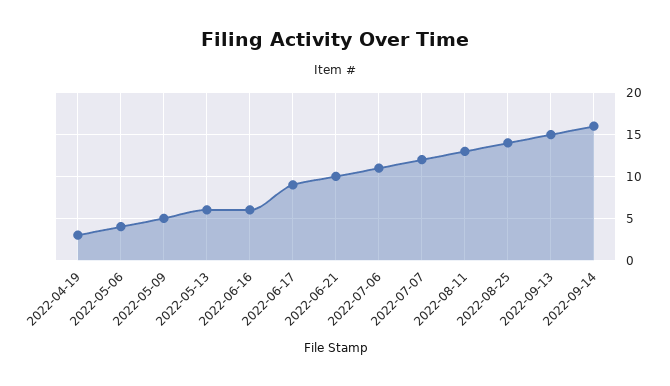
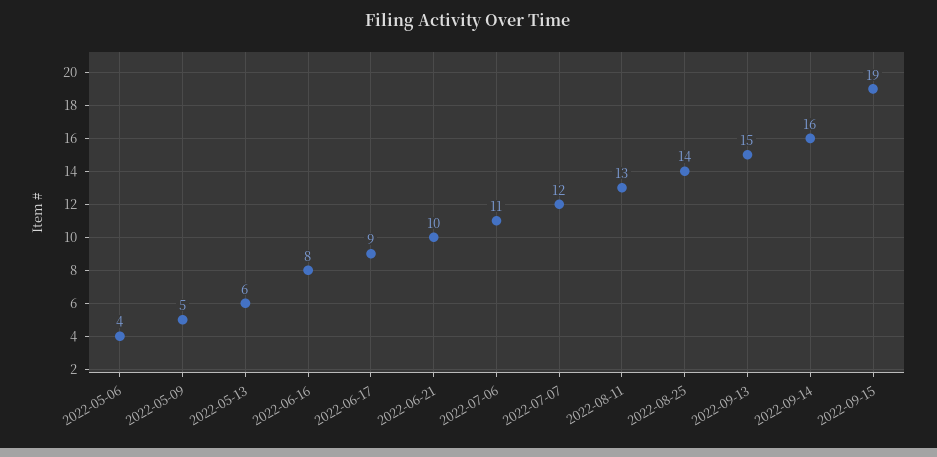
2022-04-19: 3 -> none
2022-06-16: 6 -> 8
2022-09-15: none -> 19

